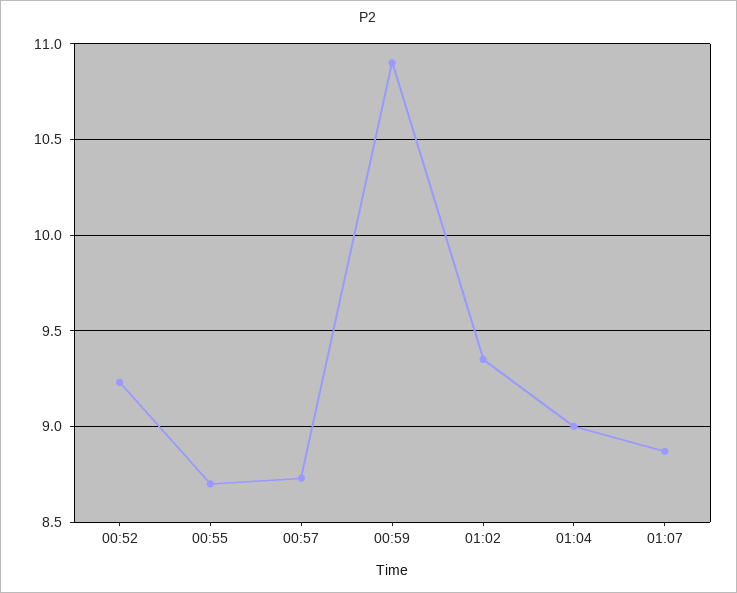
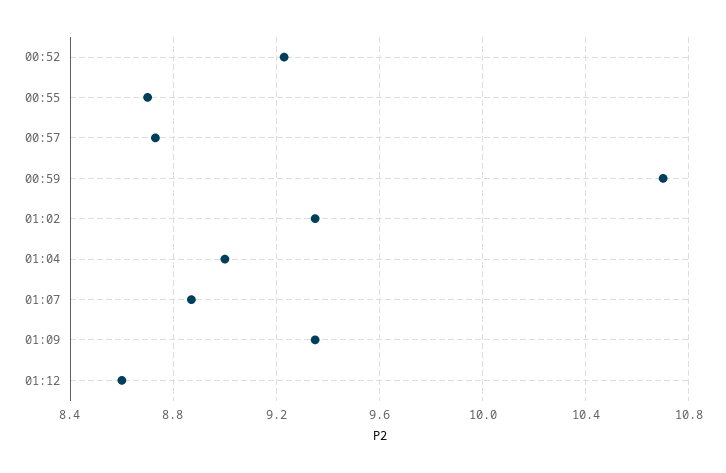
00:59: 10.9 -> 10.7
01:09: none -> 9.35
01:12: none -> 8.6

